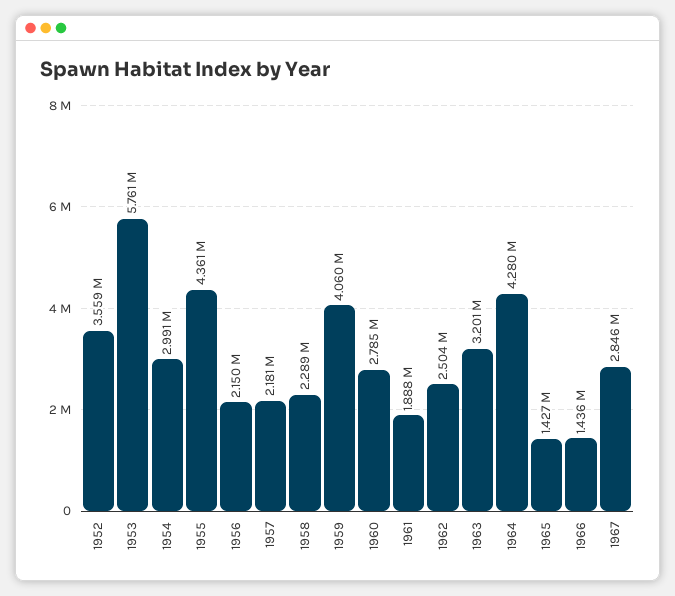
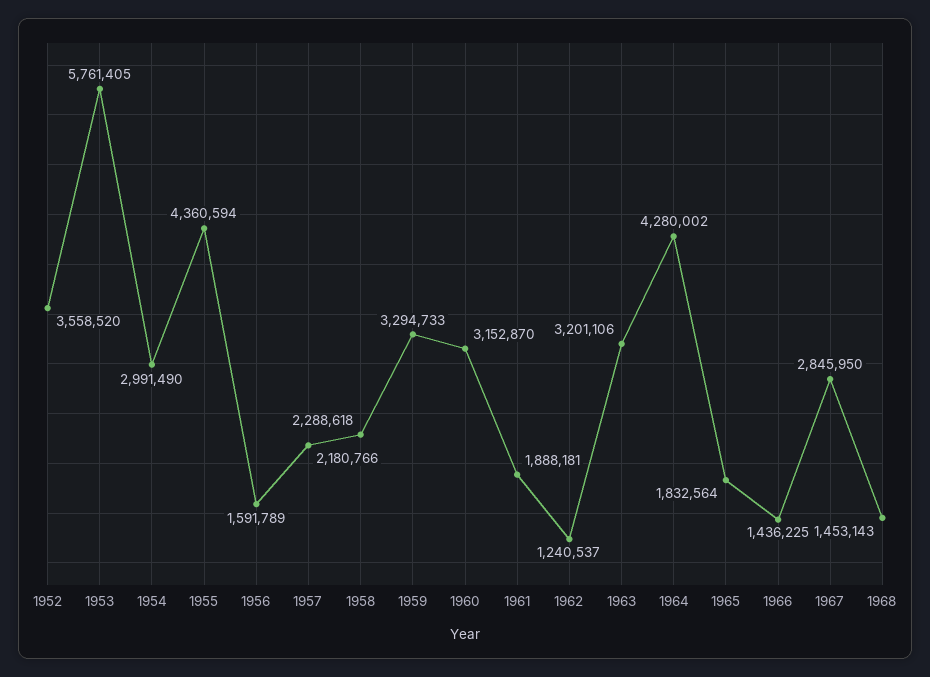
1956: 2150000 -> 1591789
1959: 4060000 -> 3294733
1960: 2785000 -> 3152870
1962: 2504000 -> 1240537
1965: 1427000 -> 1832564
1968: none -> 1453143

